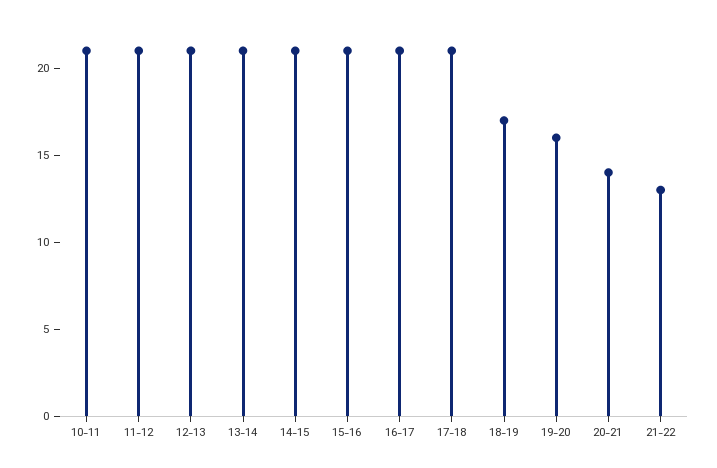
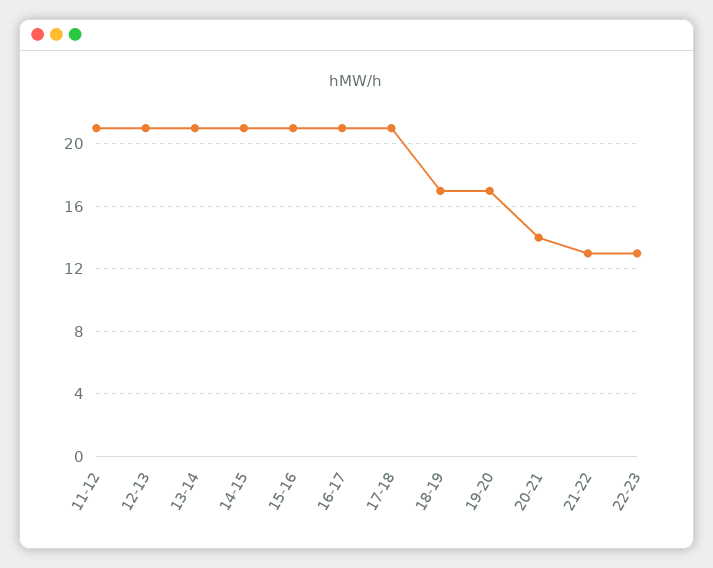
10-11: 21 -> none
19-20: 16 -> 17
22-23: none -> 13

